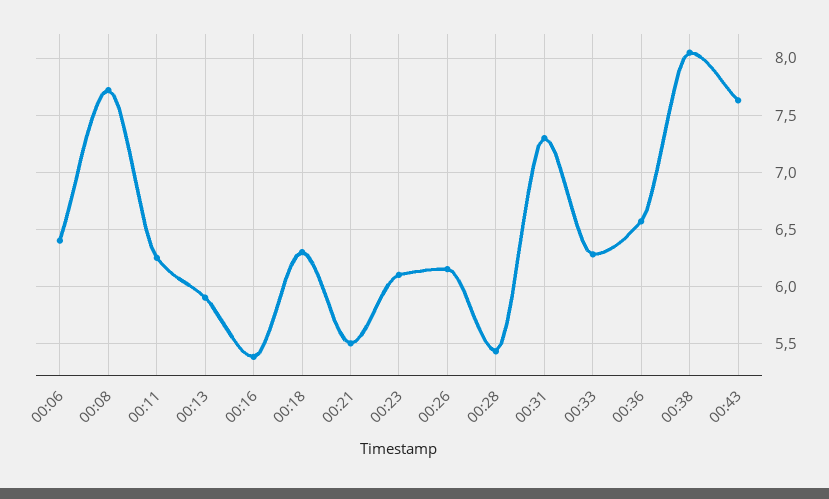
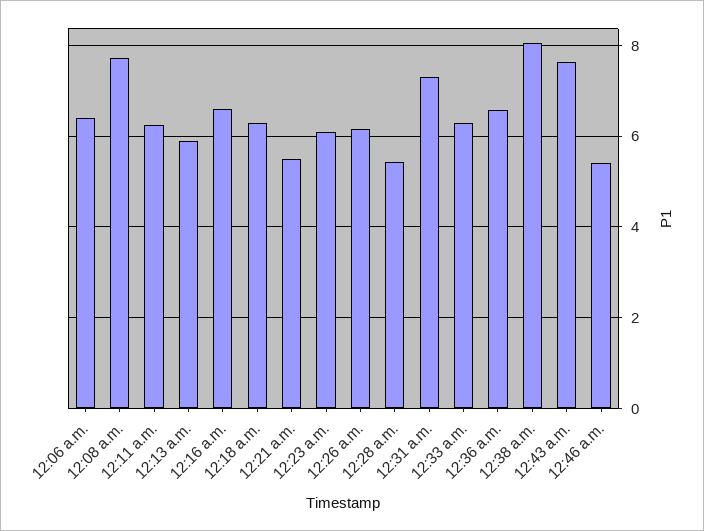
00:16: 5.4 -> 6.6
12:46 a.m.: none -> 5.4

